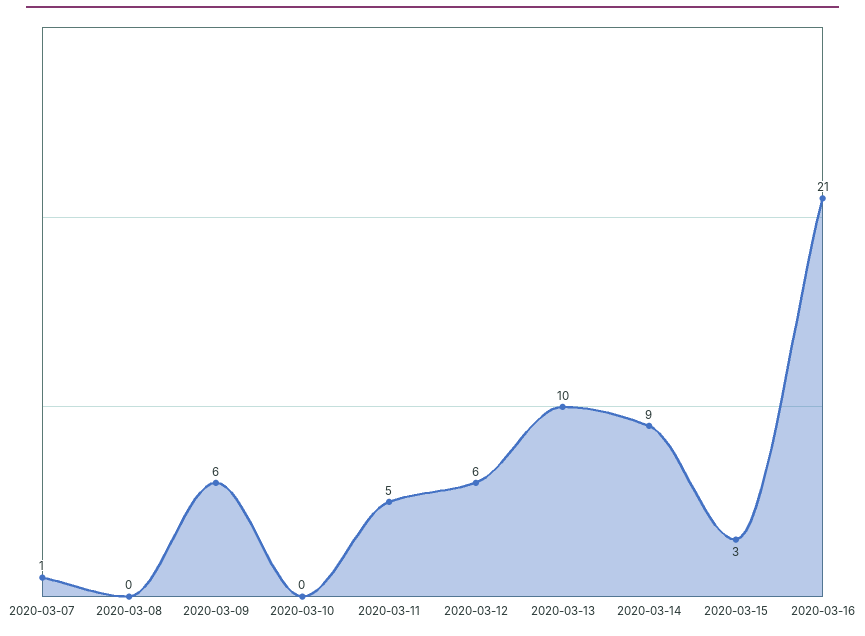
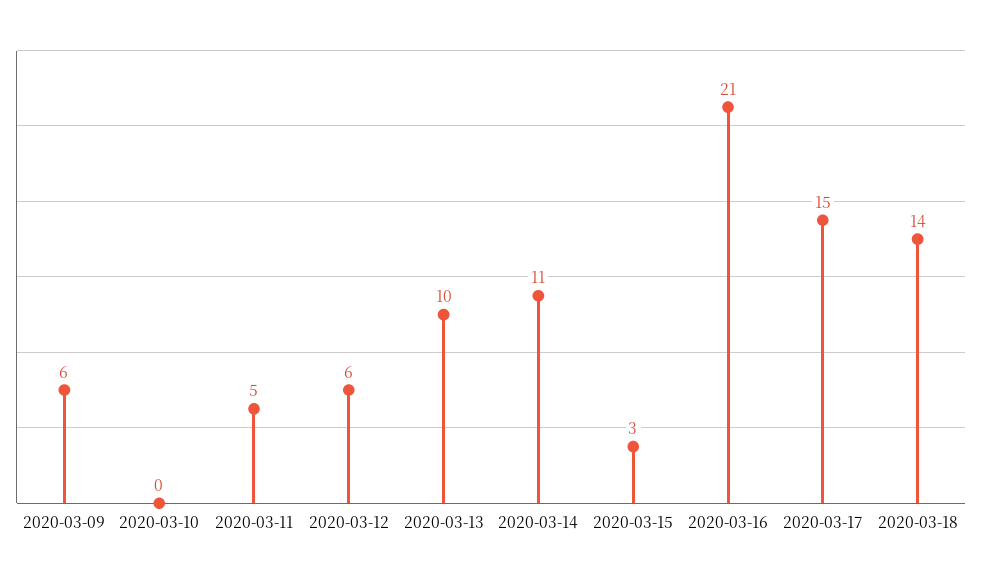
2020-03-07: 1 -> none
2020-03-08: 0 -> none
2020-03-14: 9 -> 11
2020-03-17: none -> 15
2020-03-18: none -> 14

